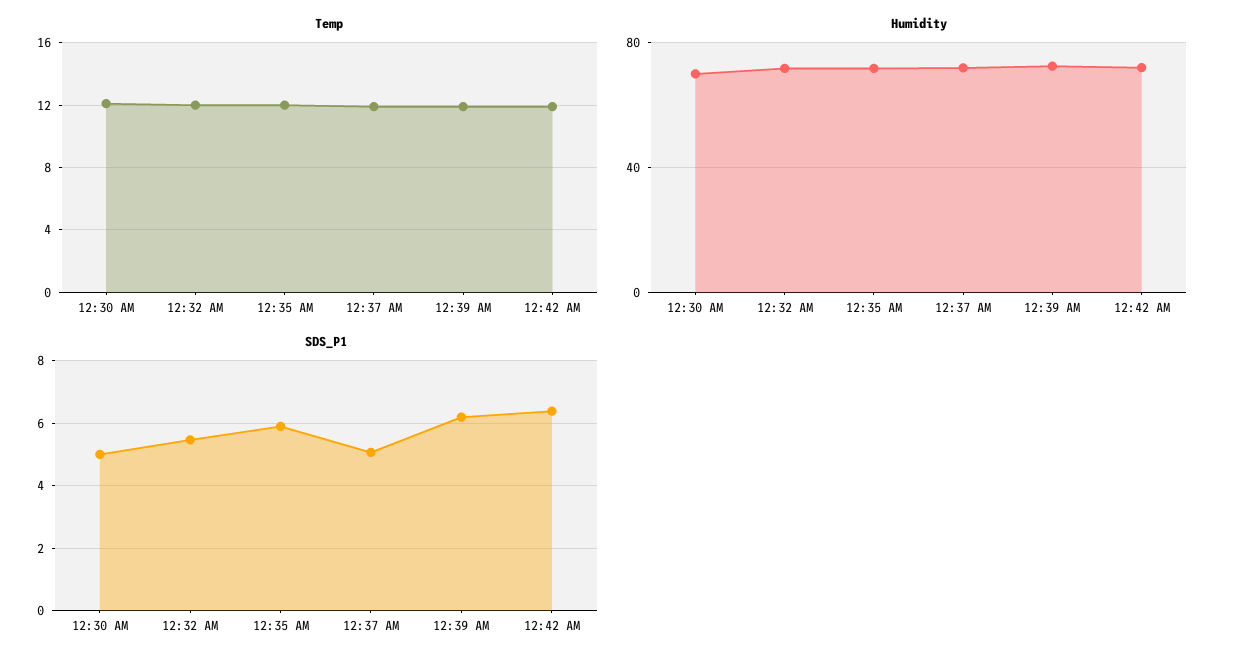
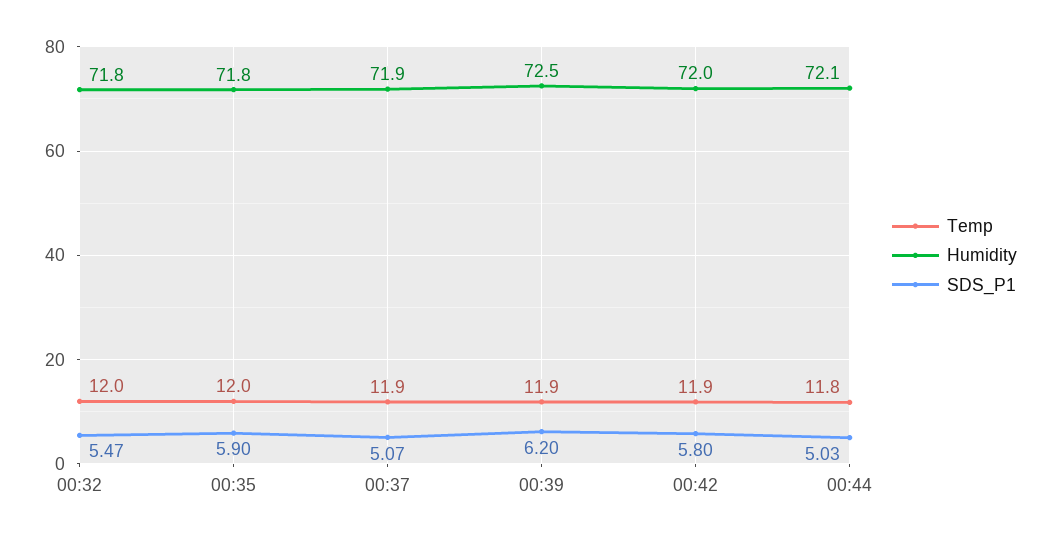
Temp, 12:30 AM: 12 -> none
Humidity, 12:30 AM: 70 -> none
SDS_P1, 12:30 AM: 5 -> none
SDS_P1, 12:42 AM: 6.4 -> 5.8
Temp, 00:44: none -> 11.8
Humidity, 00:44: none -> 72.1
SDS_P1, 00:44: none -> 5.03

